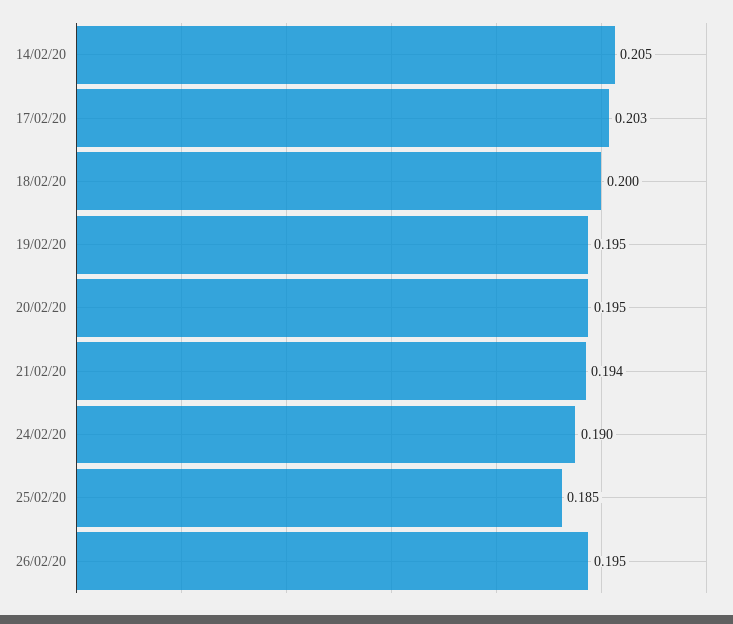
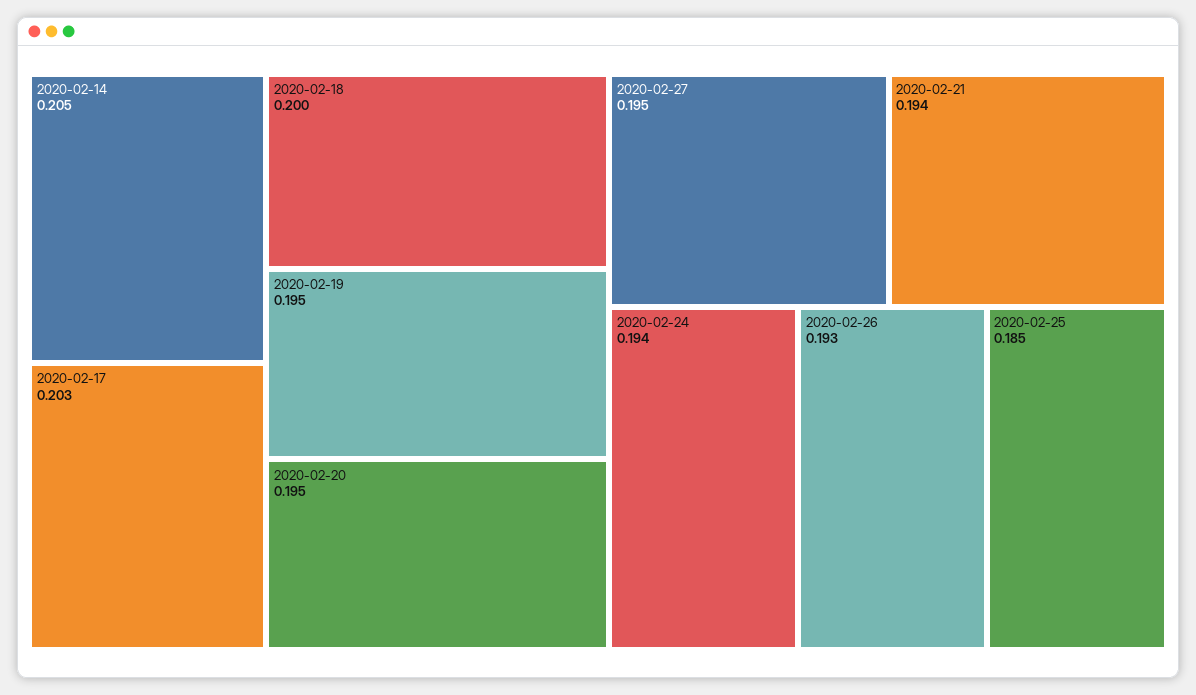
24/02/20: 0.19 -> 0.194
26/02/20: 0.195 -> 0.193
2020-02-27: none -> 0.195

